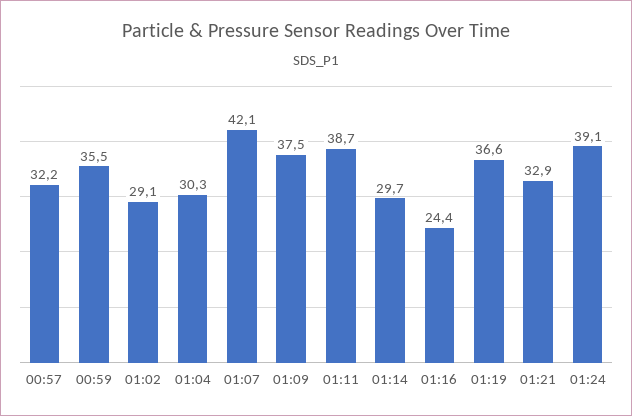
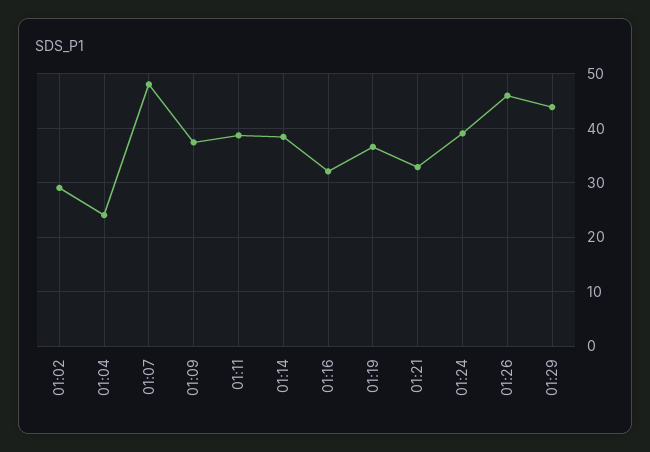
00:57: 32.2 -> none
00:59: 35.5 -> none
01:04: 30.3 -> 24
01:07: 42.1 -> 48
01:14: 29.7 -> 38
01:16: 24.4 -> 32
01:26: none -> 46
01:29: none -> 44

